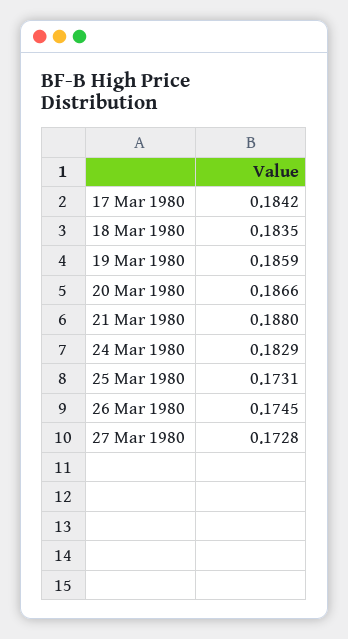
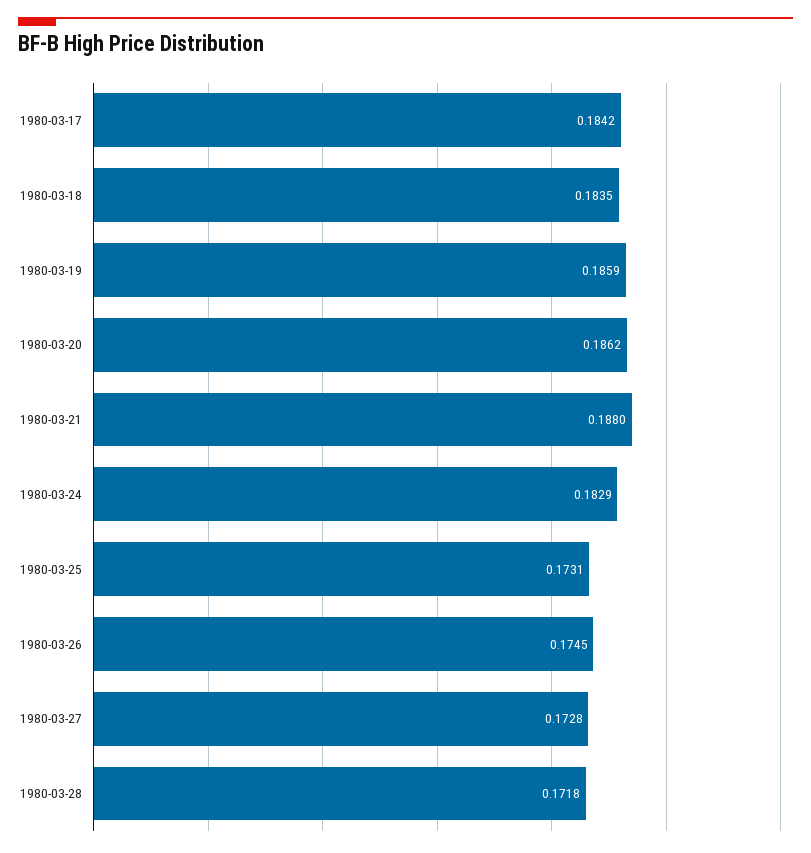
20 Mar 1980: 0.1866 -> 0.1862
1980-03-28: none -> 0.1718

